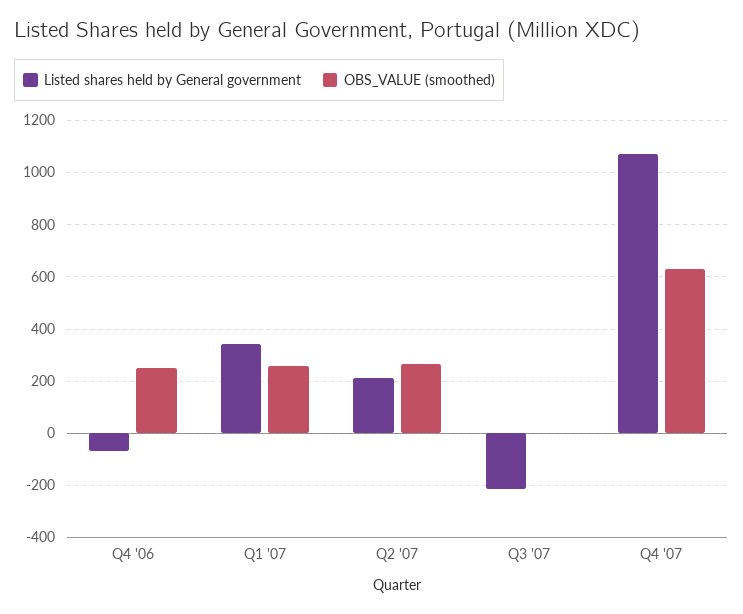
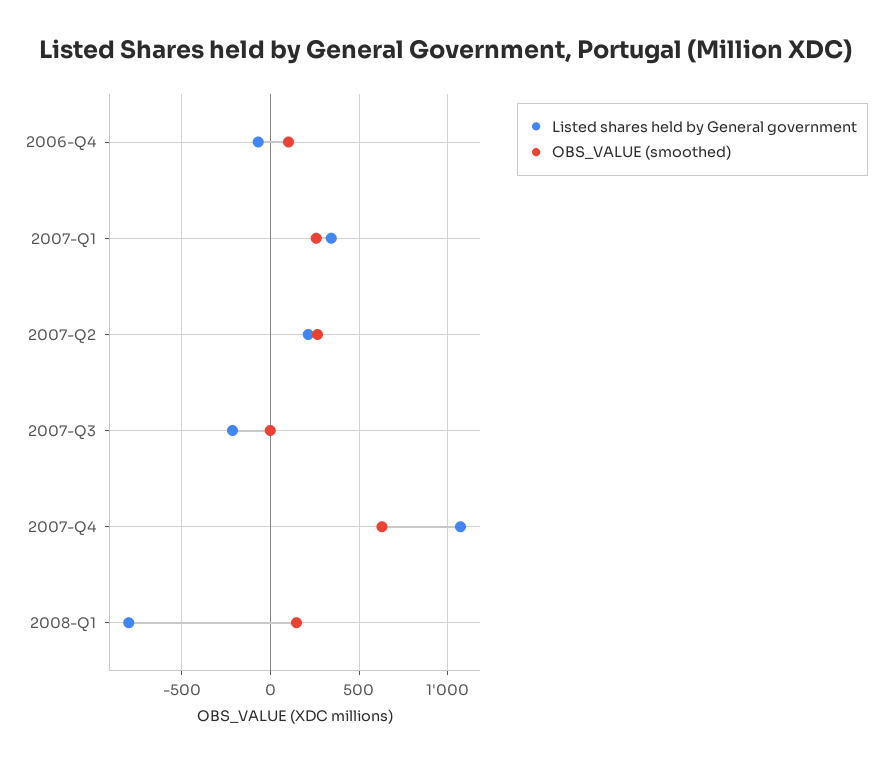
OBS_VALUE (smoothed), Q4 '06: 250 -> 100
Listed shares held by General government, 2008-Q1: none -> -800
OBS_VALUE (smoothed), 2008-Q1: none -> 150

